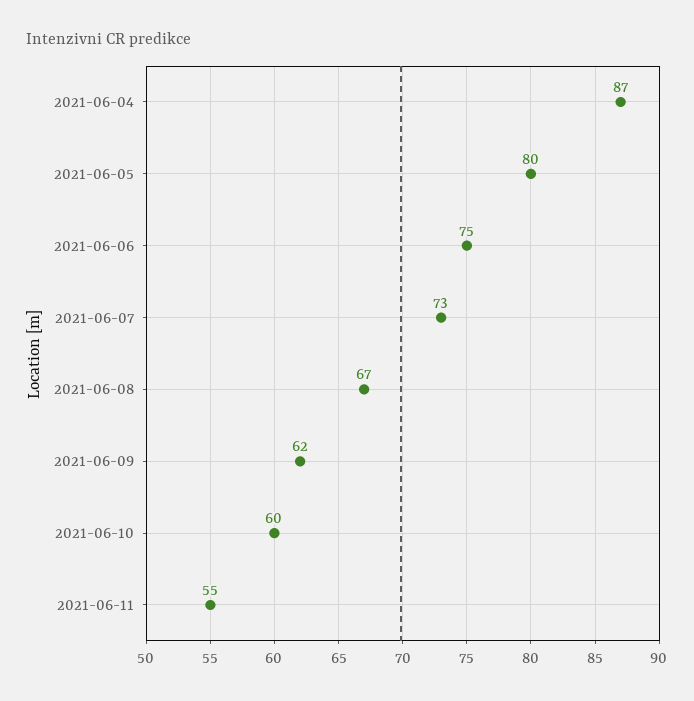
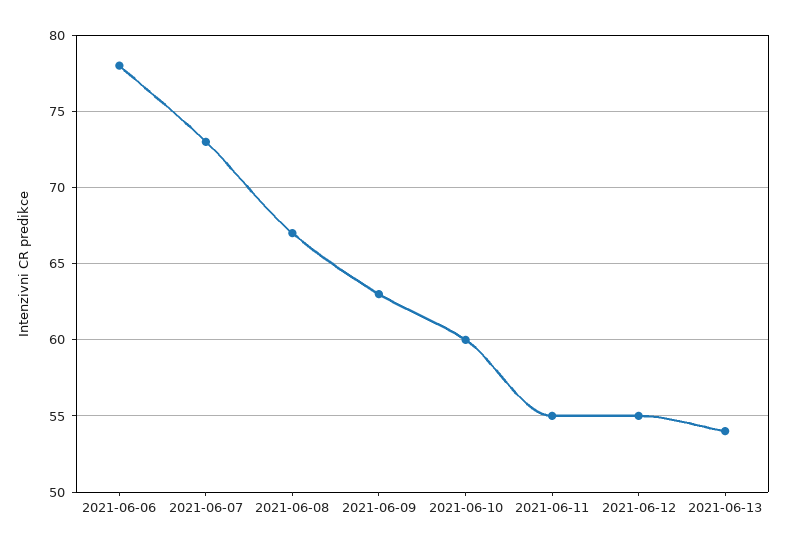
2021-06-04: 87 -> none
2021-06-05: 80 -> none
2021-06-06: 75 -> 78
2021-06-09: 62 -> 63
2021-06-12: none -> 55
2021-06-13: none -> 54

